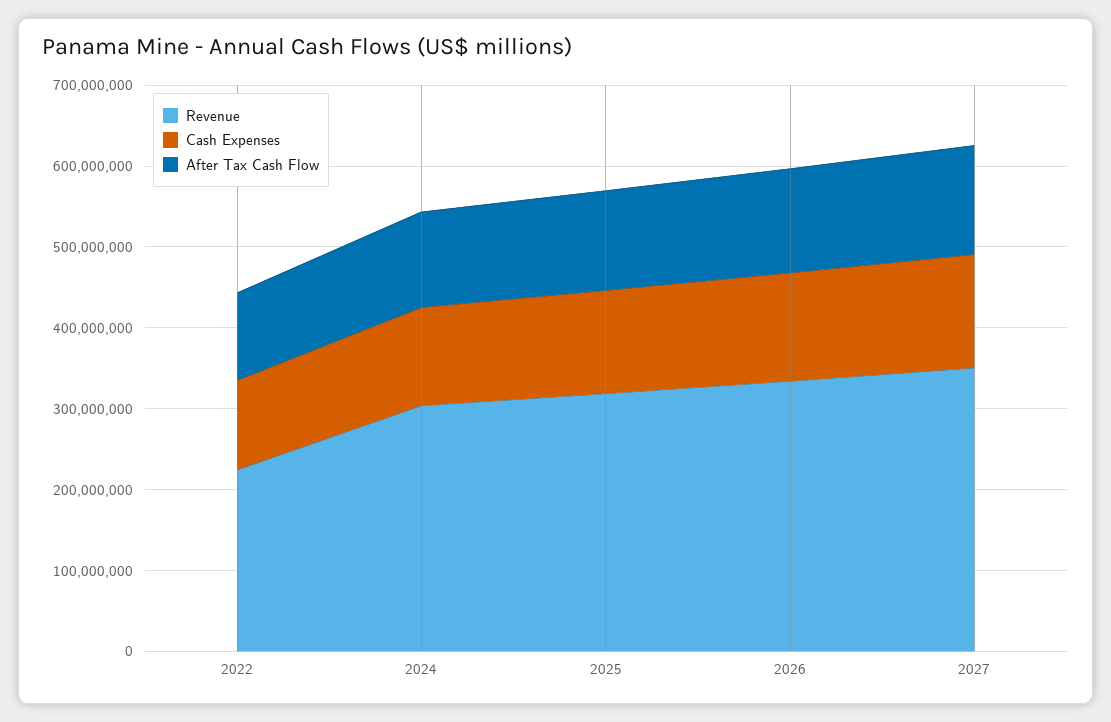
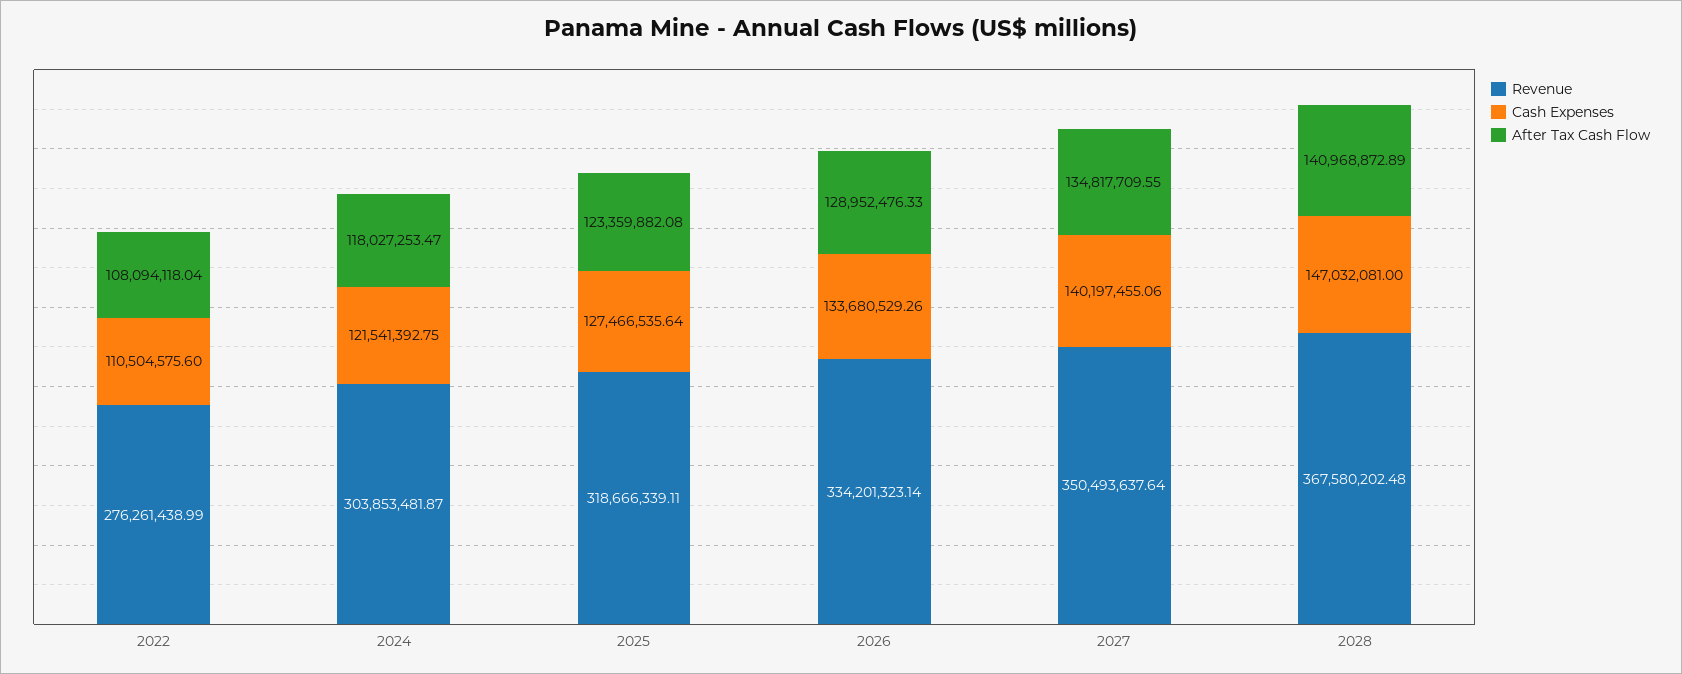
Revenue, 2022: 220000000 -> 276261438.99
Revenue, 2028: none -> 367580202.48
Cash Expenses, 2028: none -> 147032081
After Tax Cash Flow, 2028: none -> 140968872.89

